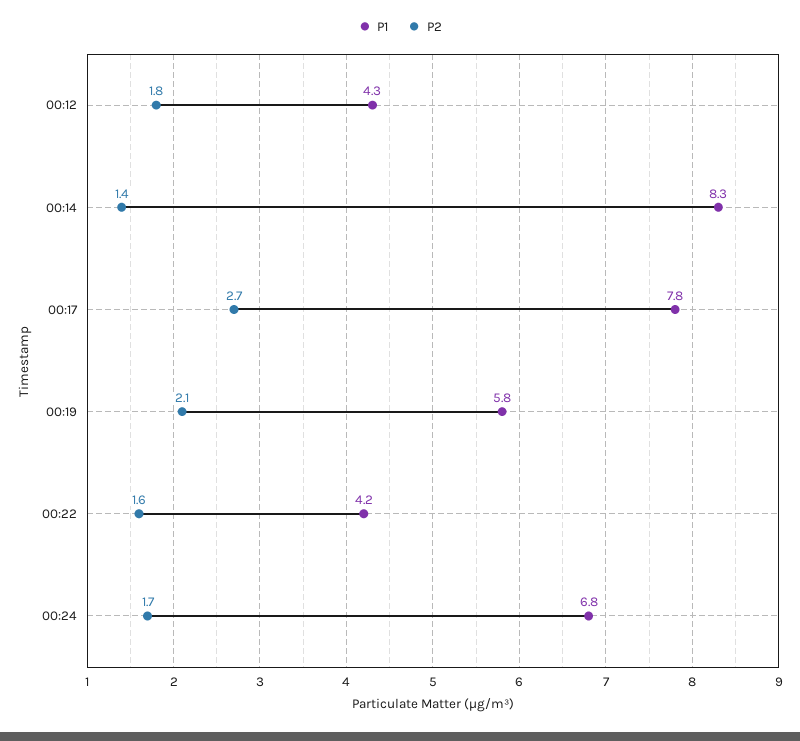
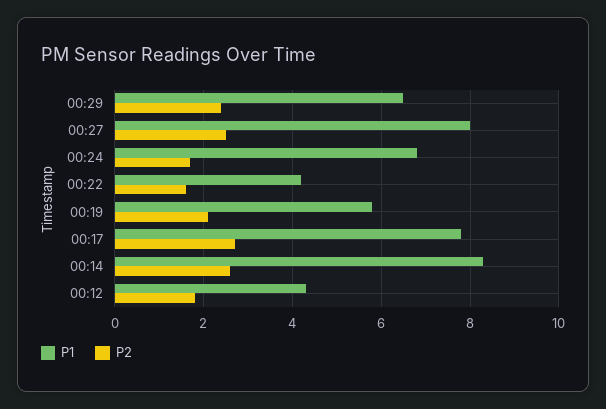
P2, 00:14: 1.4 -> 2.5
P1, 00:29: none -> 6.5
P2, 00:29: none -> 2.5
P1, 00:27: none -> 8
P2, 00:27: none -> 2.5

